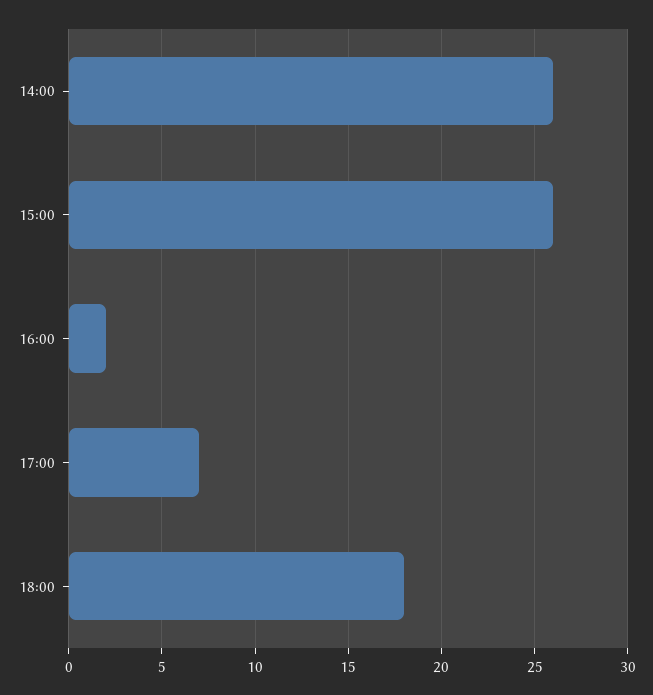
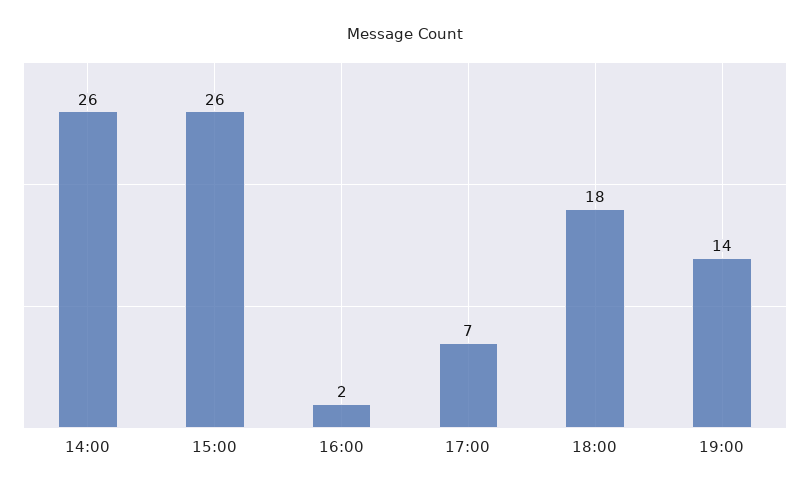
19:00: none -> 14

